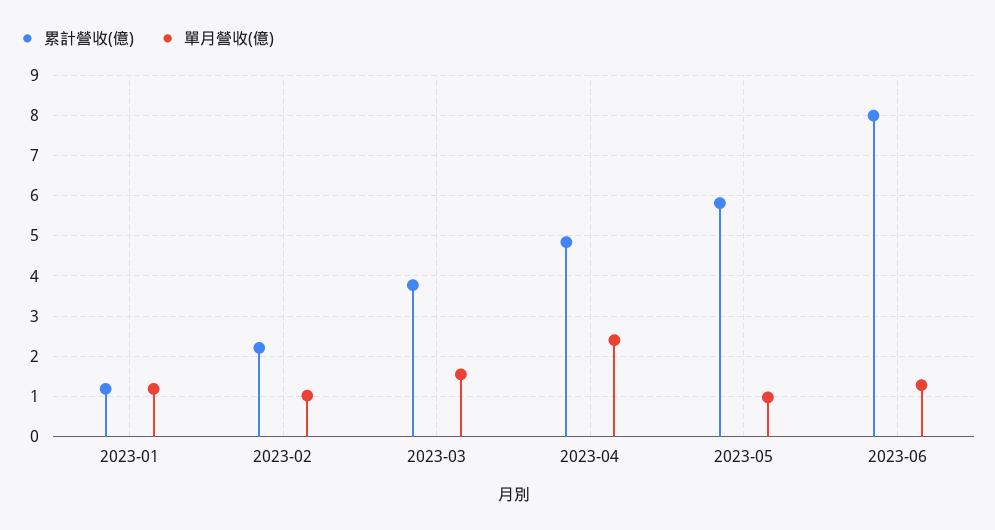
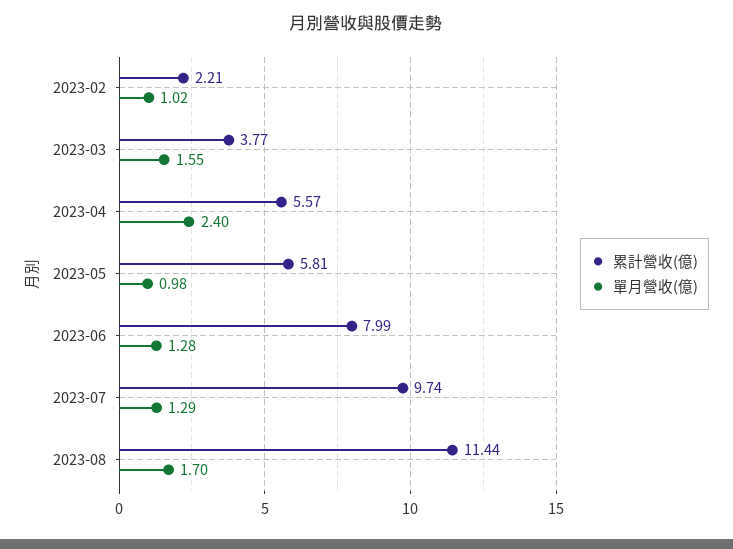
累計營收(億), 2023-01: 1.2 -> none
單月營收(億), 2023-01: 1.2 -> none
累計營收(億), 2023-04: 4.8 -> 5.57
累計營收(億), 2023-07: none -> 9.74
單月營收(億), 2023-07: none -> 1.29
累計營收(億), 2023-08: none -> 11.44
單月營收(億), 2023-08: none -> 1.7

